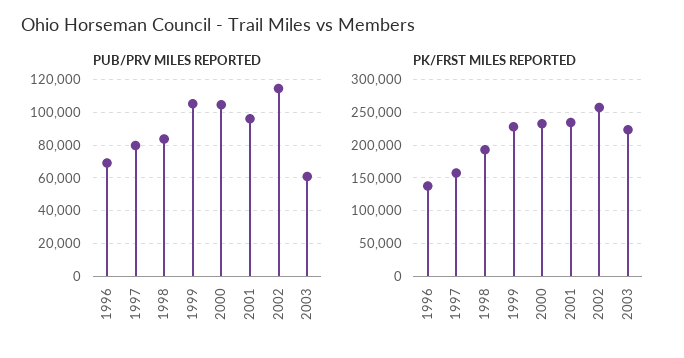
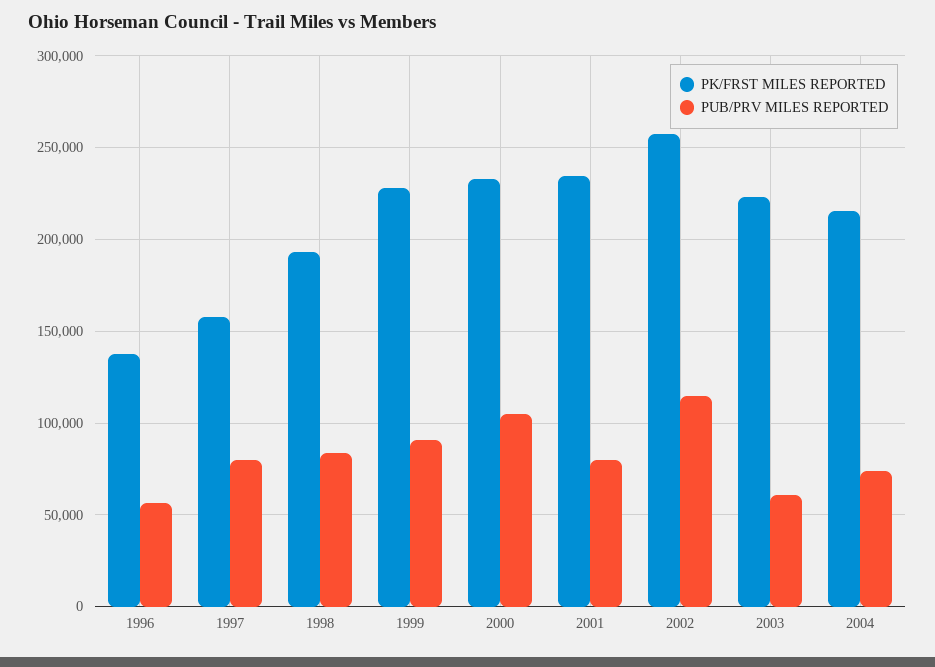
PUB/PRV MILES REPORTED, 1996: 70000 -> 55000
PUB/PRV MILES REPORTED, 1999: 105000 -> 90000
PUB/PRV MILES REPORTED, 2001: 95000 -> 80000
PK/FRST MILES REPORTED, 2004: none -> 215000
PUB/PRV MILES REPORTED, 2004: none -> 75000

